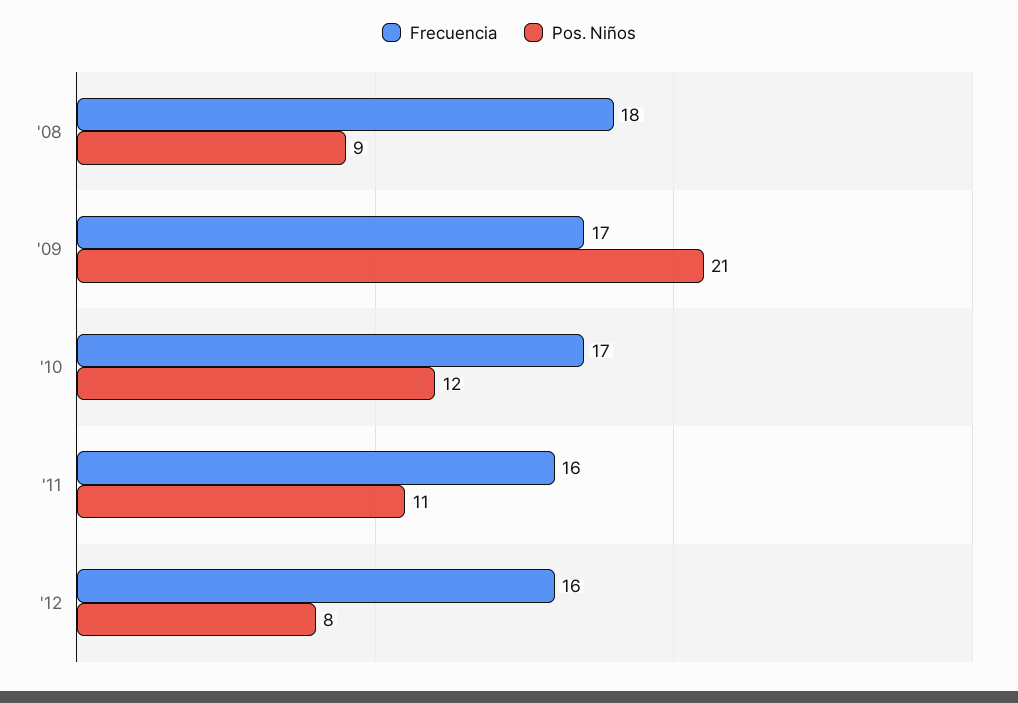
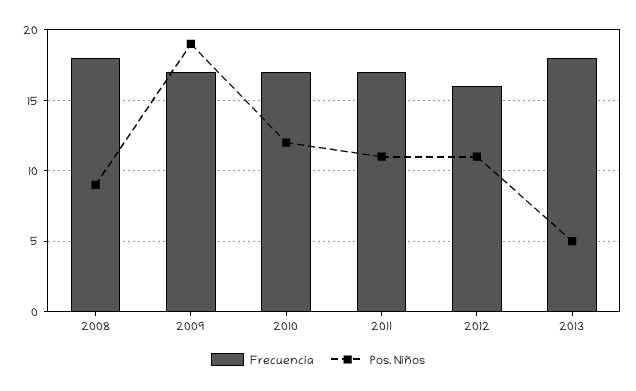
Pos. Niños, '09: 21 -> 19
Frecuencia, '11: 16 -> 17
Pos. Niños, '12: 8 -> 11
Frecuencia, 2013: none -> 18
Pos. Niños, 2013: none -> 5

